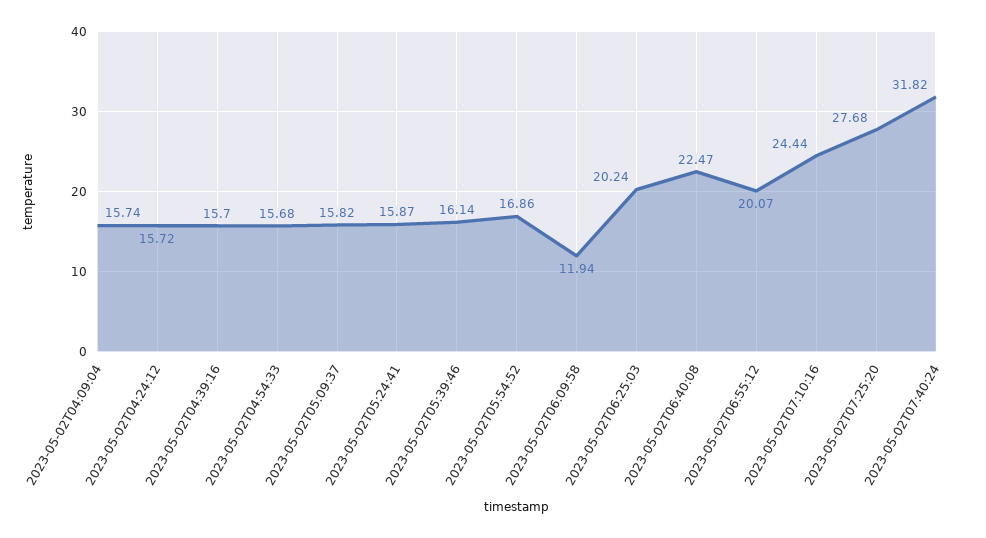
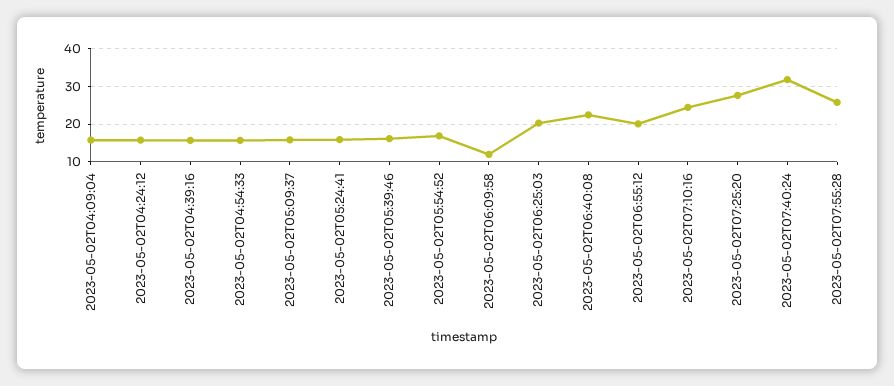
2023-05-02T07:55:28: none -> 26

